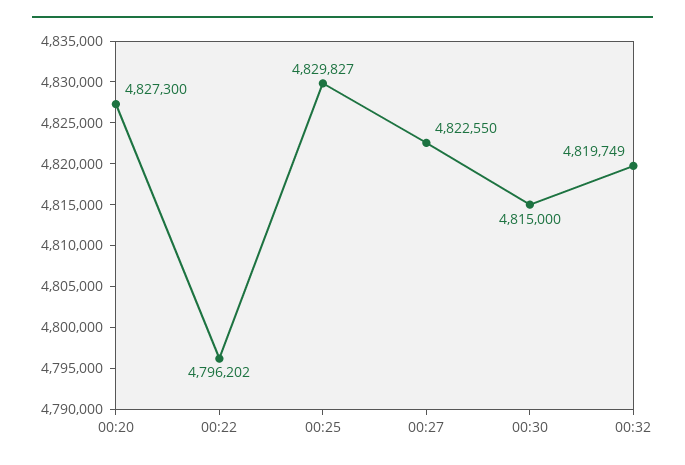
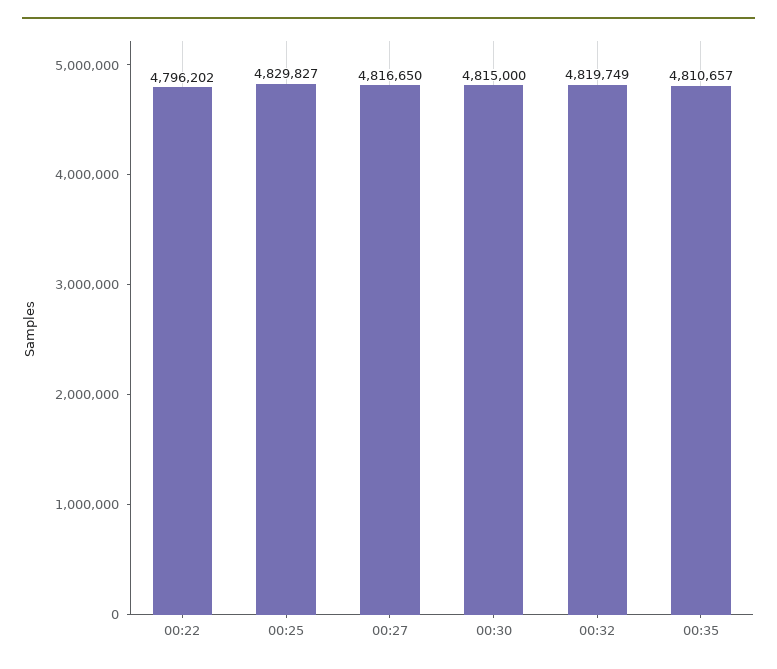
00:20: 4827300 -> none
00:27: 4822550 -> 4816650
00:35: none -> 4810657

